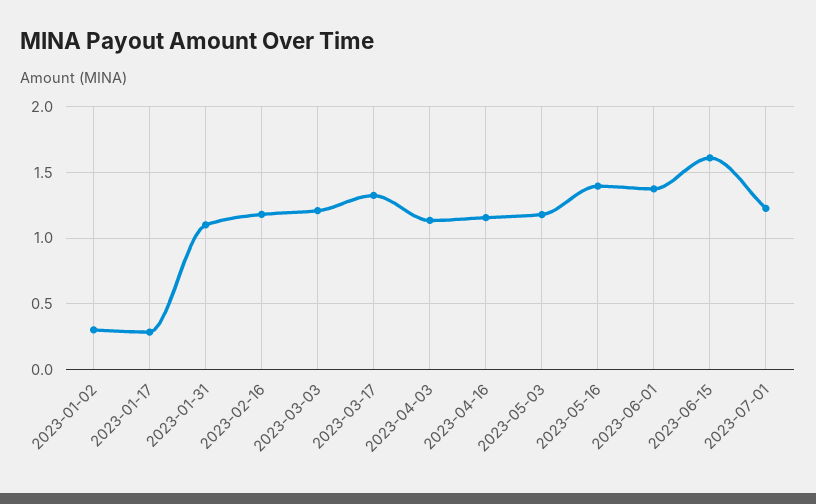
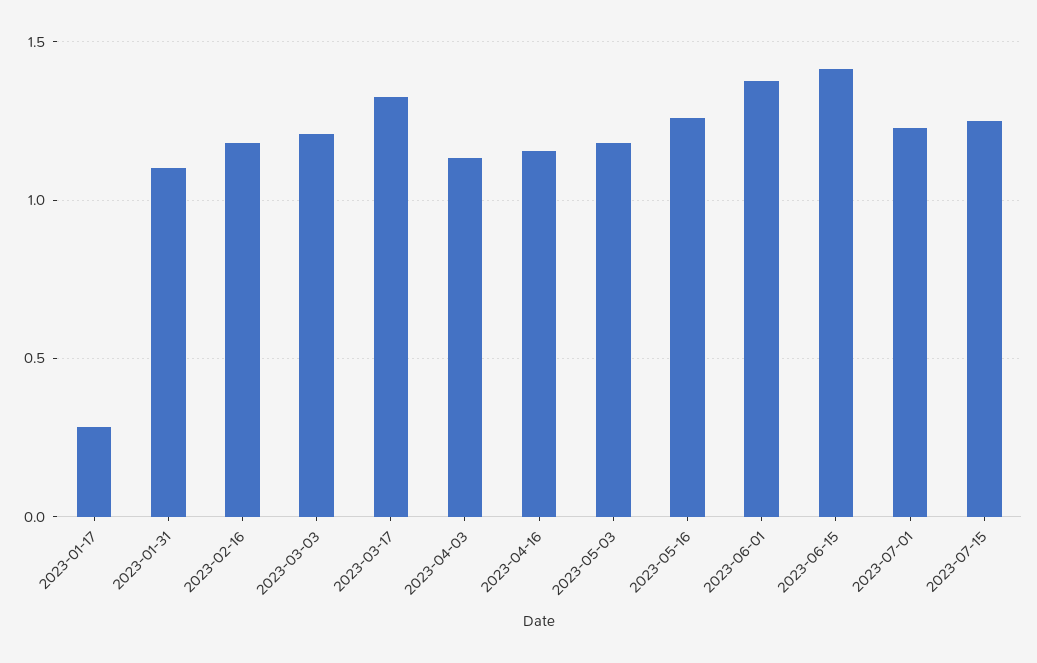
2023-01-02: 0.3 -> none
2023-05-16: 1.4 -> 1.25
2023-06-15: 1.6 -> 1.4
2023-07-15: none -> 1.25

